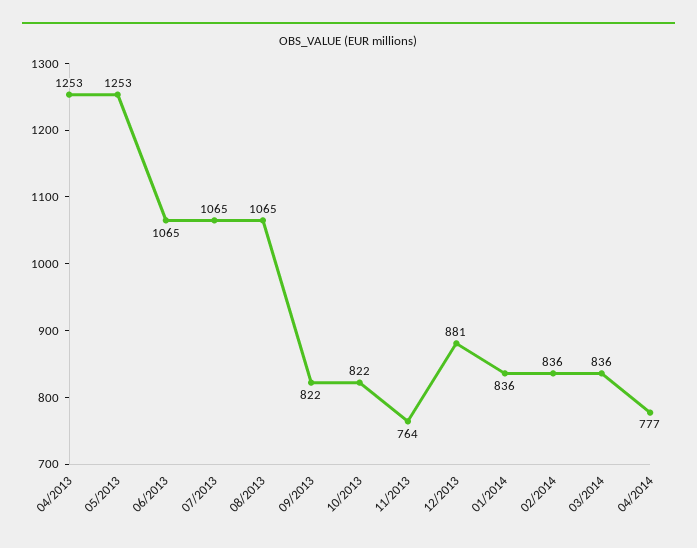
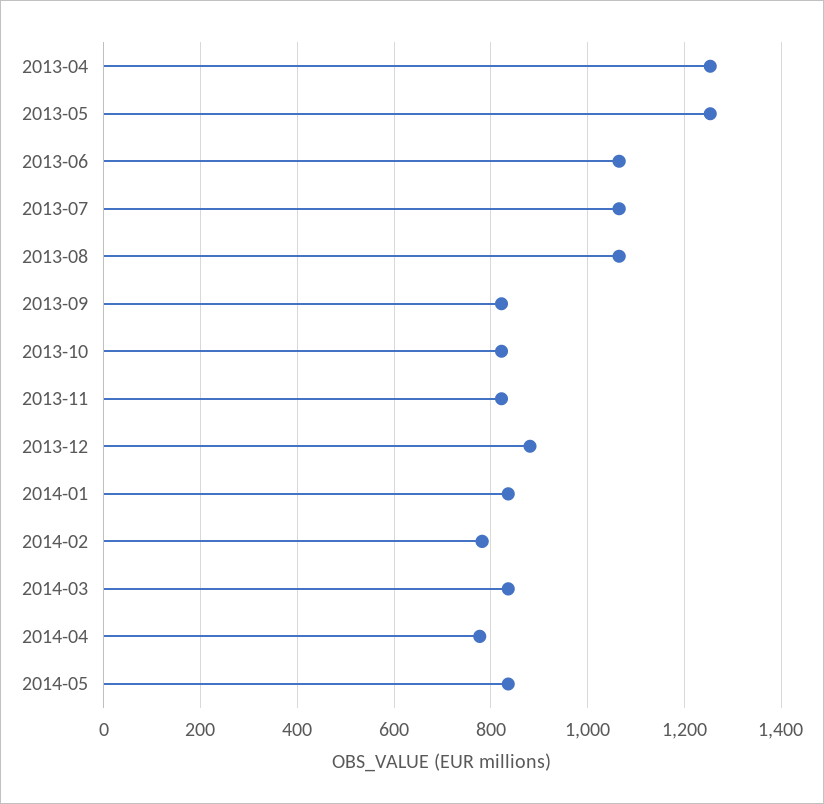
11/2013: 764 -> 820
02/2014: 836 -> 780
2014-05: none -> 840

